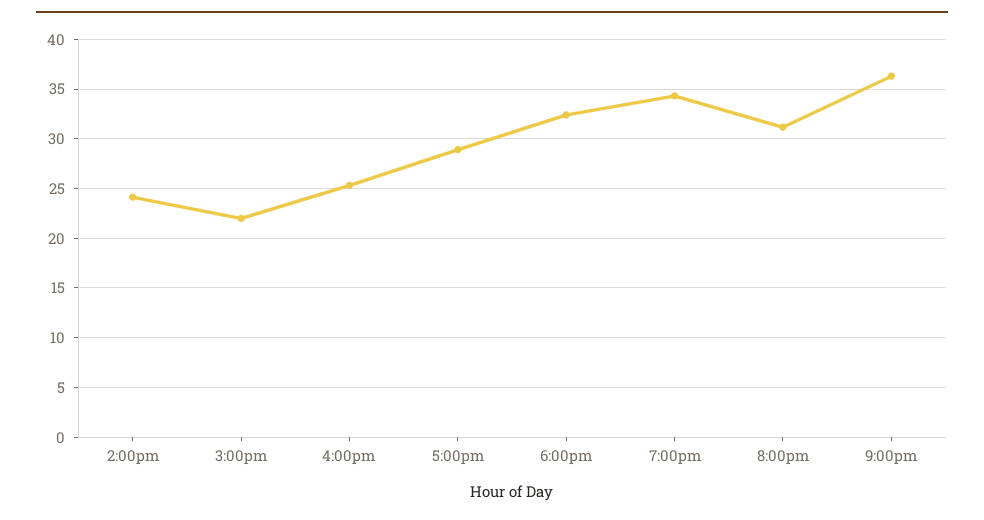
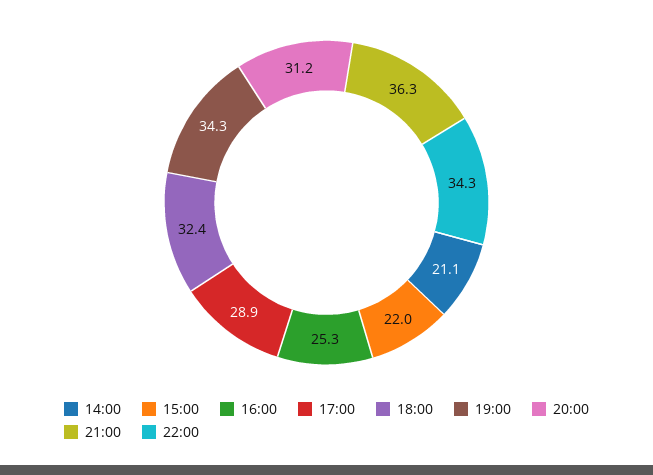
2:00pm: 24 -> 21.1
22:00: none -> 34.3

